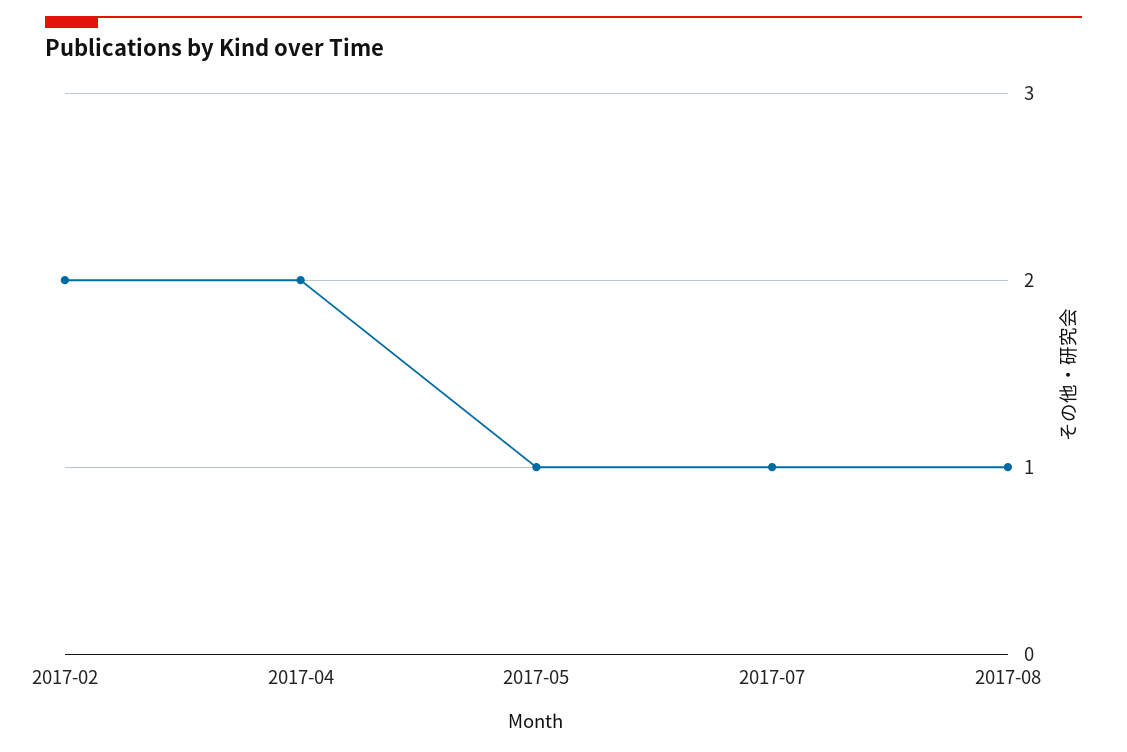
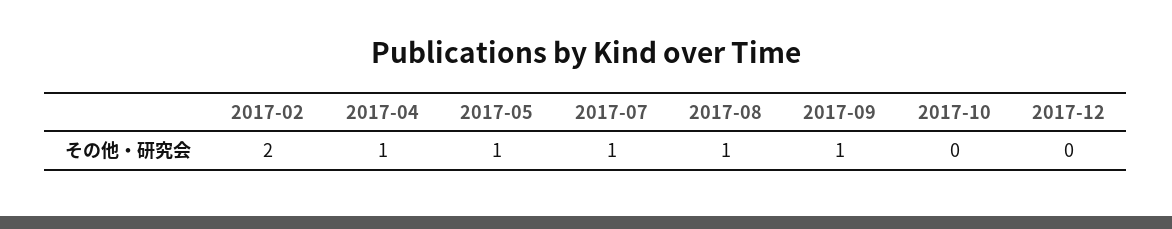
2017-04: 2 -> 1
2017-09: none -> 1
2017-10: none -> 0
2017-12: none -> 0

